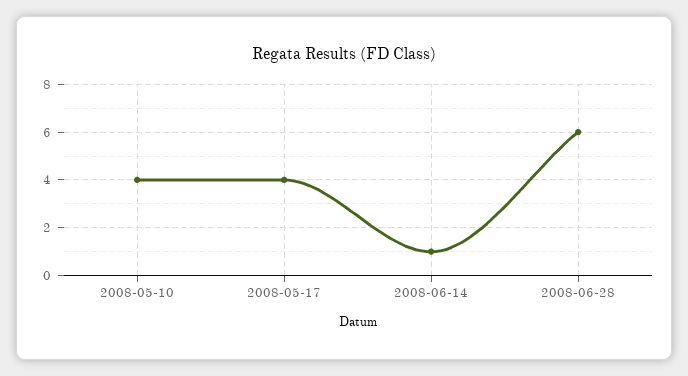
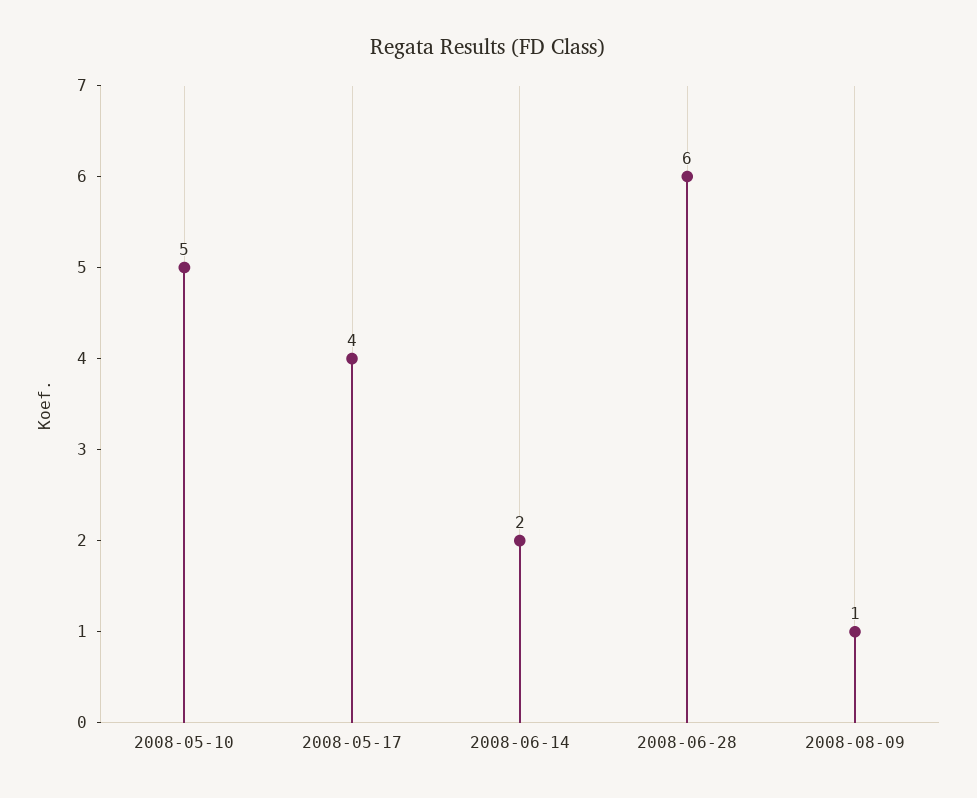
2008-05-10: 4 -> 5
2008-06-14: 1 -> 2
2008-08-09: none -> 1

